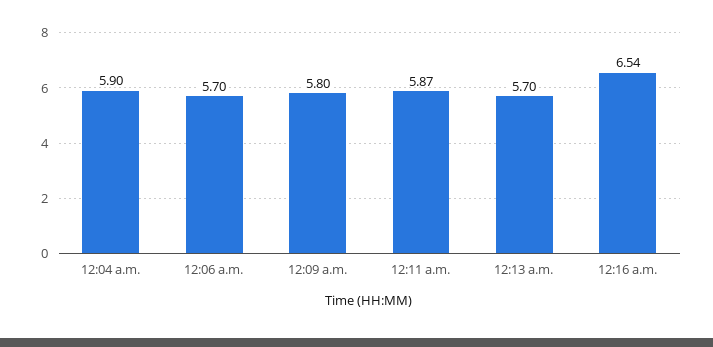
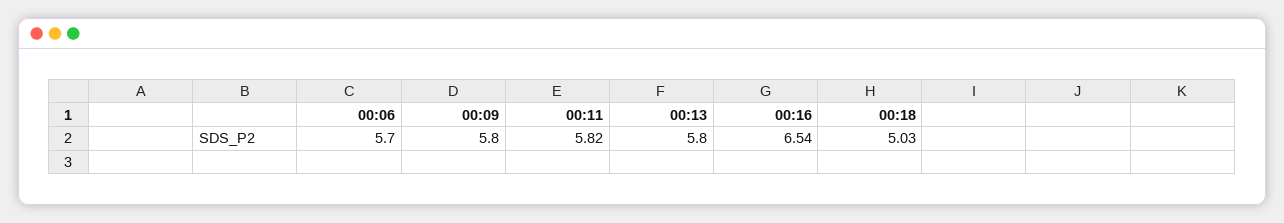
12:04 a.m.: 5.9 -> none
12:11 a.m.: 5.87 -> 5.82
12:13 a.m.: 5.7 -> 5.8
00:18: none -> 5.03

